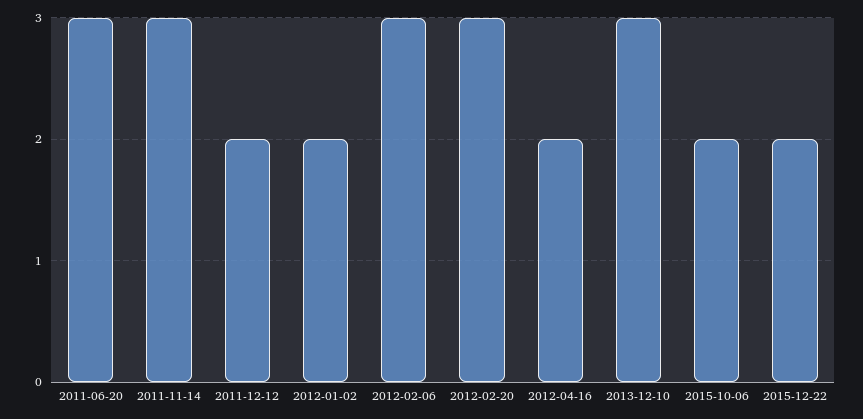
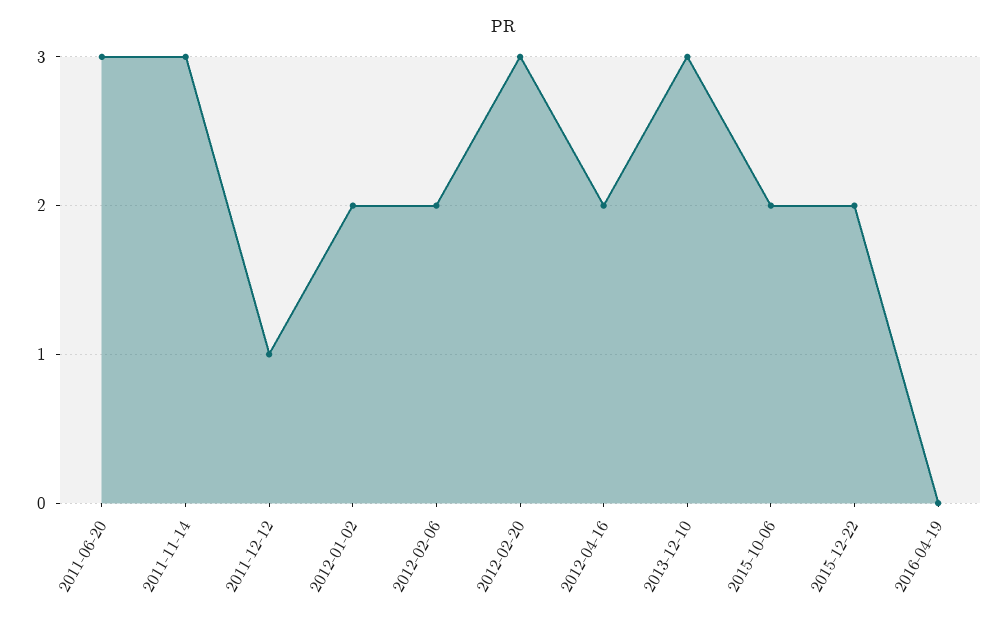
2011-12-12: 2 -> 1
2012-02-06: 3 -> 2
2016-04-19: none -> 0

